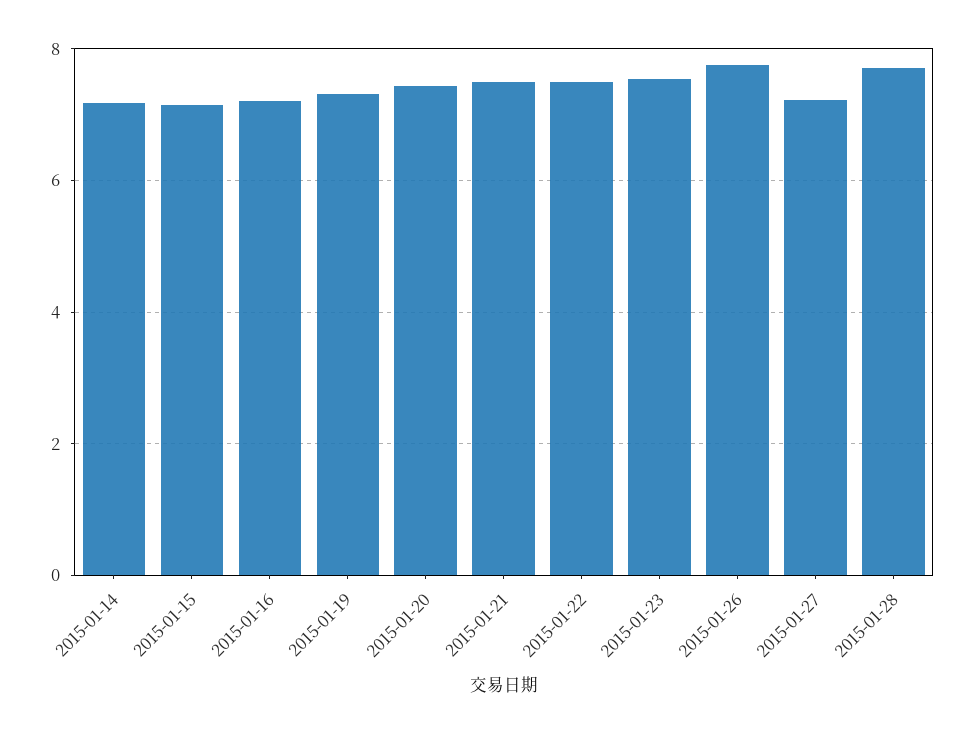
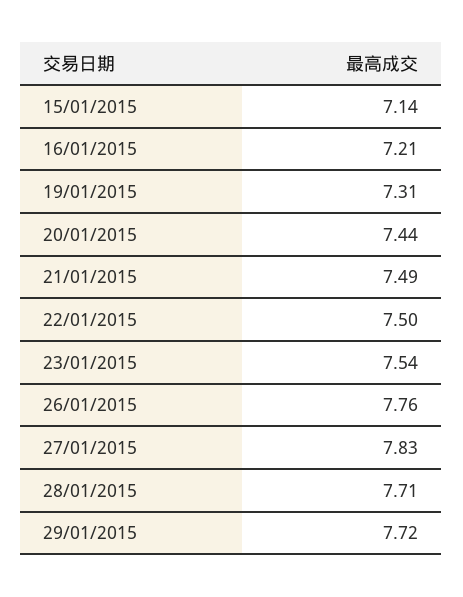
2015-01-14: 7.2 -> none
2015-01-27: 7.2 -> 7.83
29/01/2015: none -> 7.72

